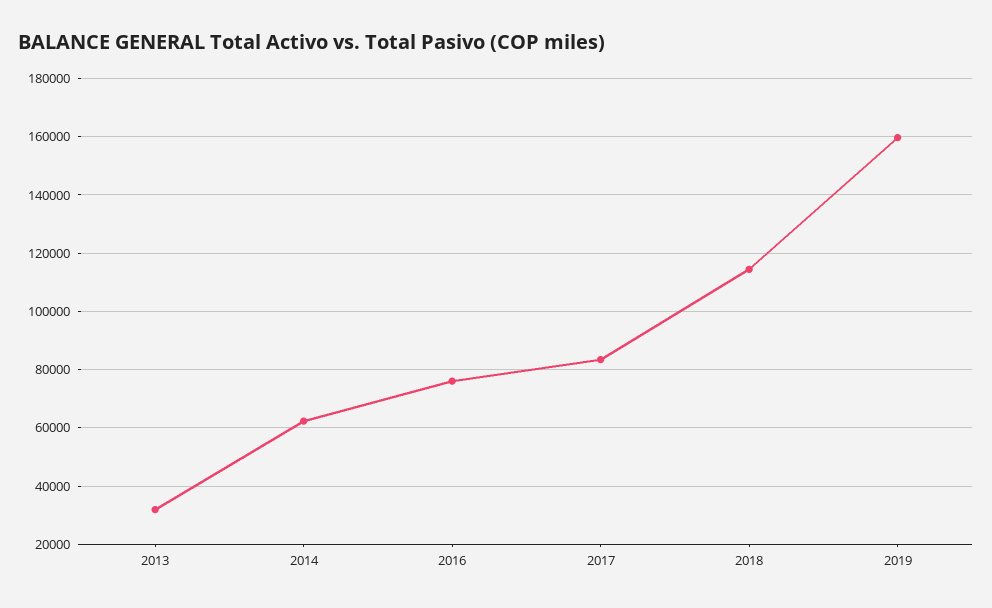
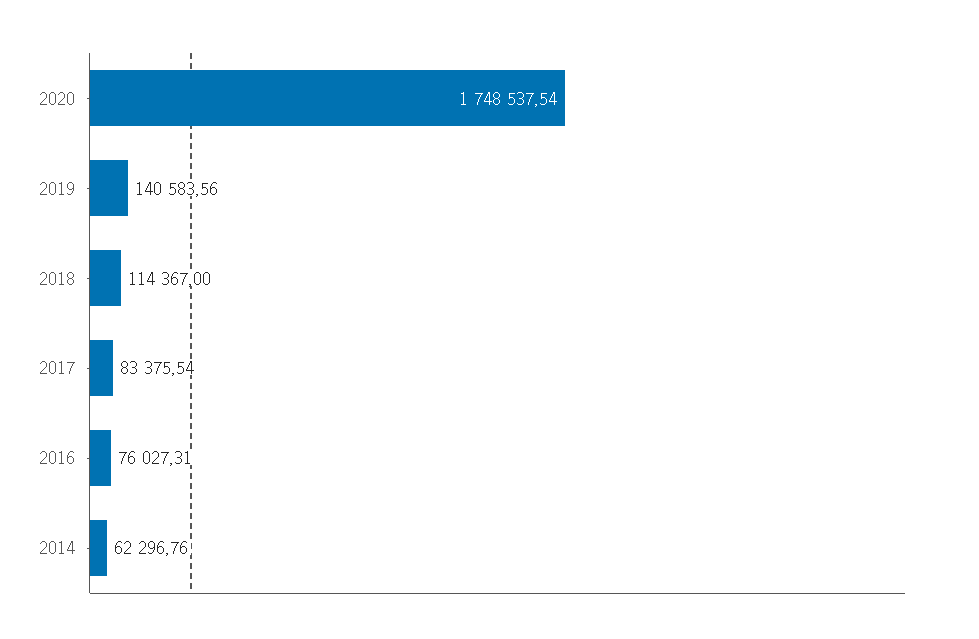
2013: 32500 -> none
2019: 160000 -> 140583.56
2020: none -> 1748537.54

